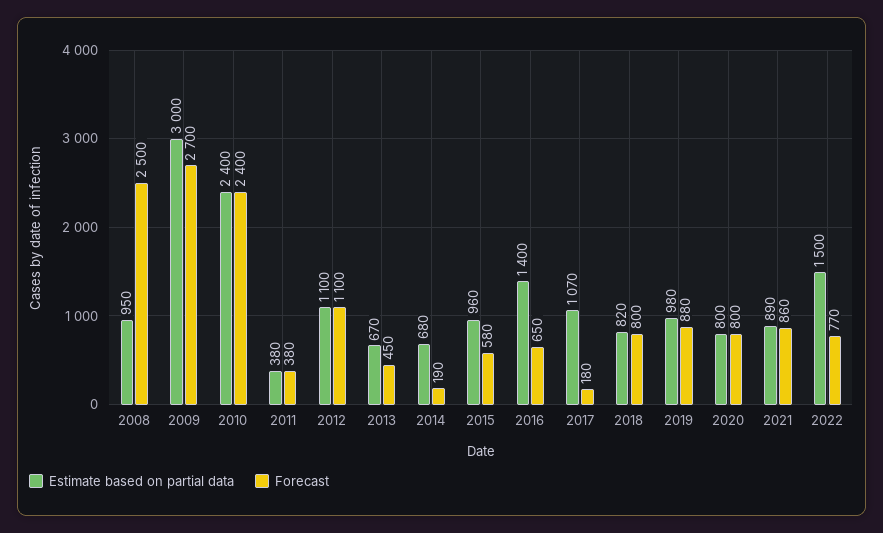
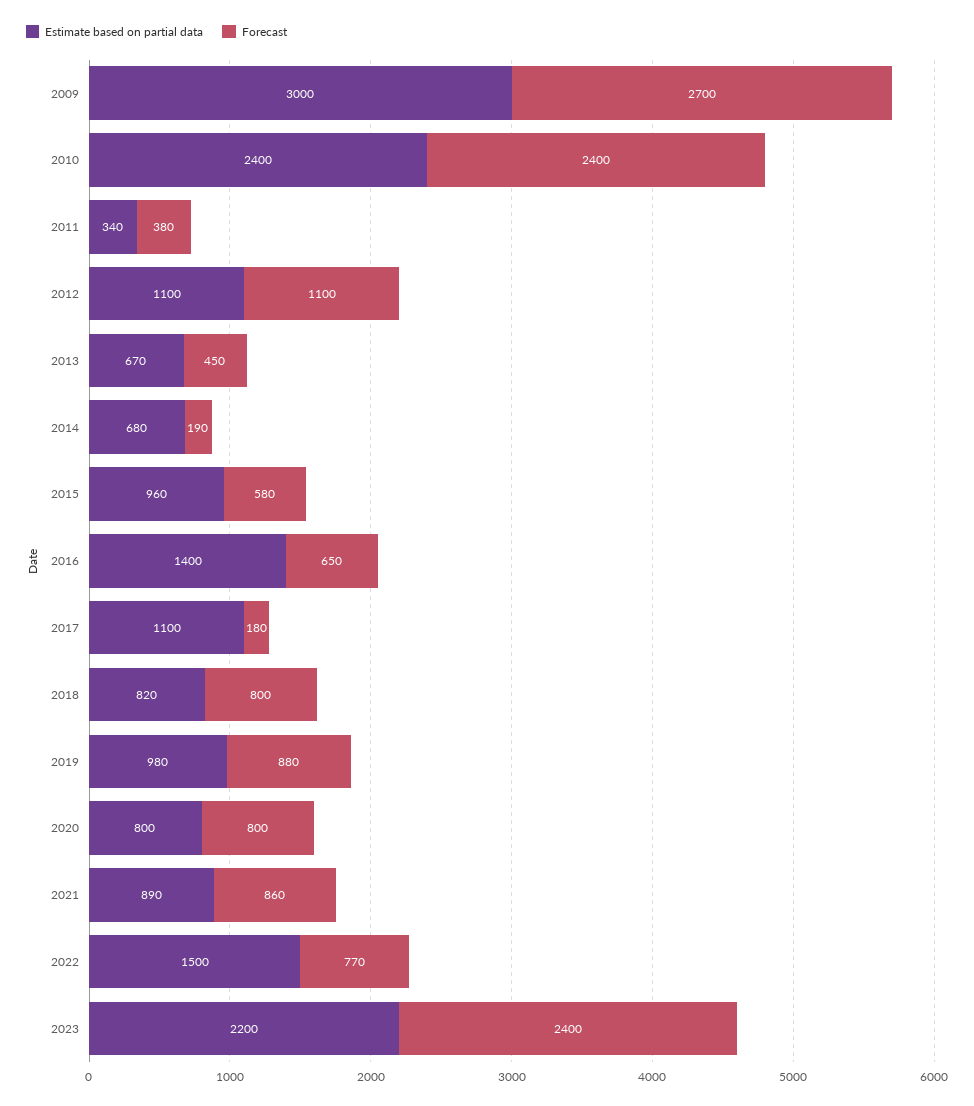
Estimate based on partial data, 2008: 950 -> none
Forecast, 2008: 2500 -> none
Estimate based on partial data, 2011: 380 -> 340
Estimate based on partial data, 2017: 1070 -> 1100
Estimate based on partial data, 2023: none -> 2200
Forecast, 2023: none -> 2400

